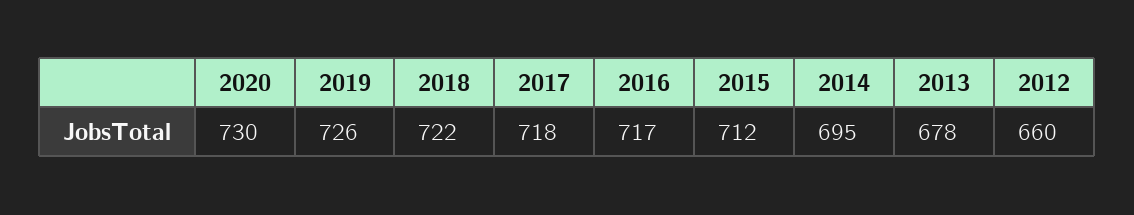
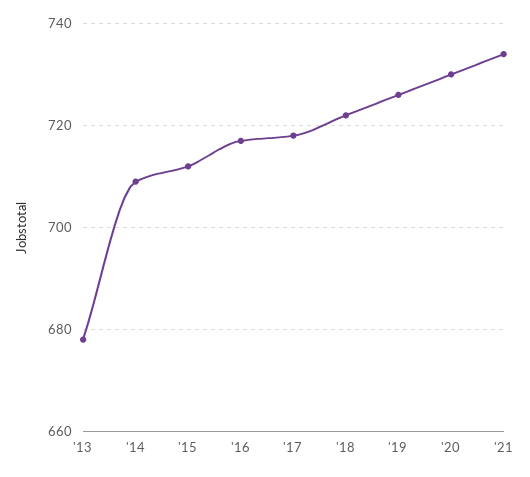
2014: 695 -> 710
2012: 660 -> none
'21: none -> 735

